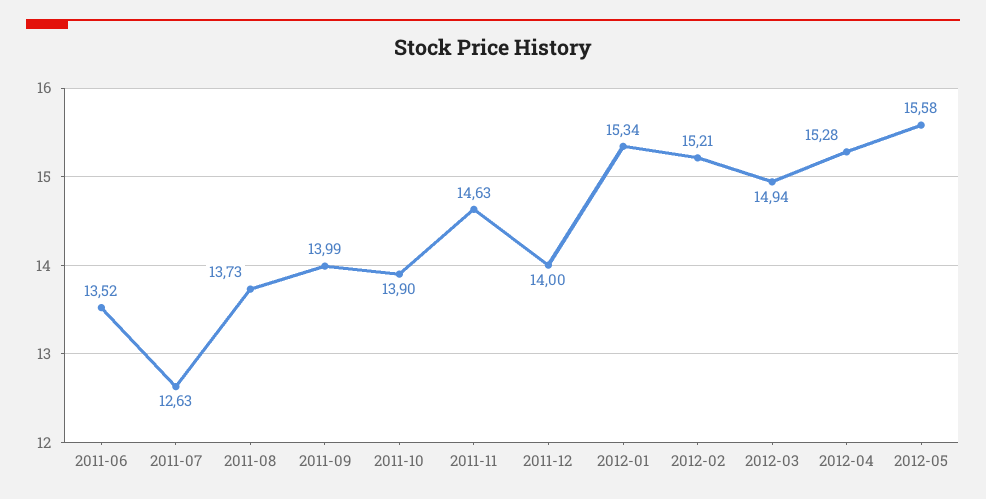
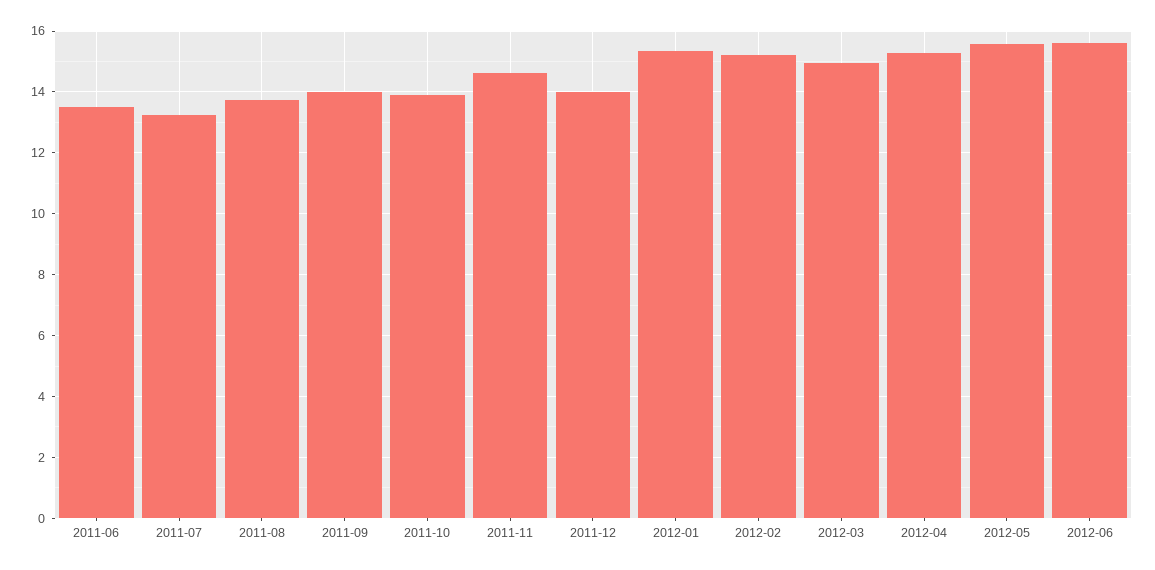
2011-07: 12.63 -> 13.2
2012-06: none -> 15.6

